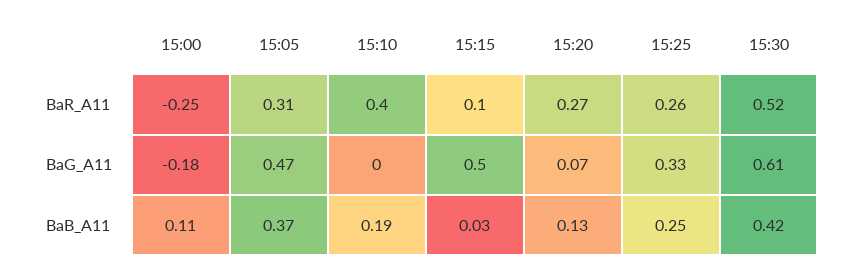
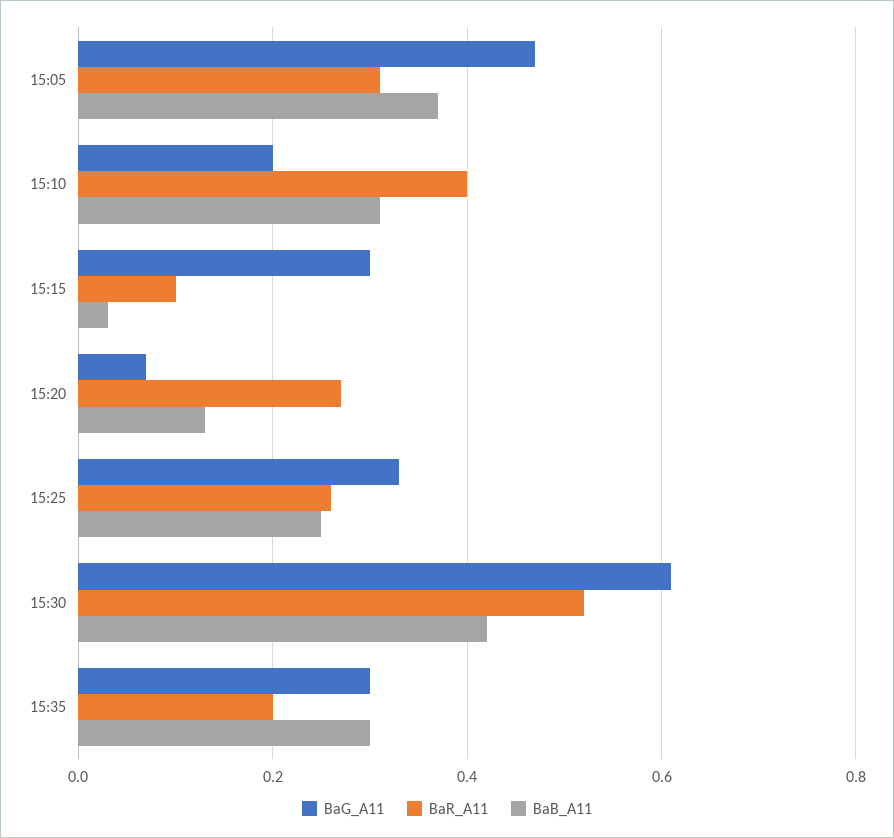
BaR_A11, 15:00: -0.25 -> none
BaG_A11, 15:00: -0.18 -> none
BaG_A11, 15:10: 0 -> 0.2
BaG_A11, 15:15: 0.5 -> 0.3
BaB_A11, 15:00: 0.11 -> none
BaB_A11, 15:10: 0.19 -> 0.3
BaG_A11, 15:35: none -> 0.3
BaR_A11, 15:35: none -> 0.2
BaB_A11, 15:35: none -> 0.3

